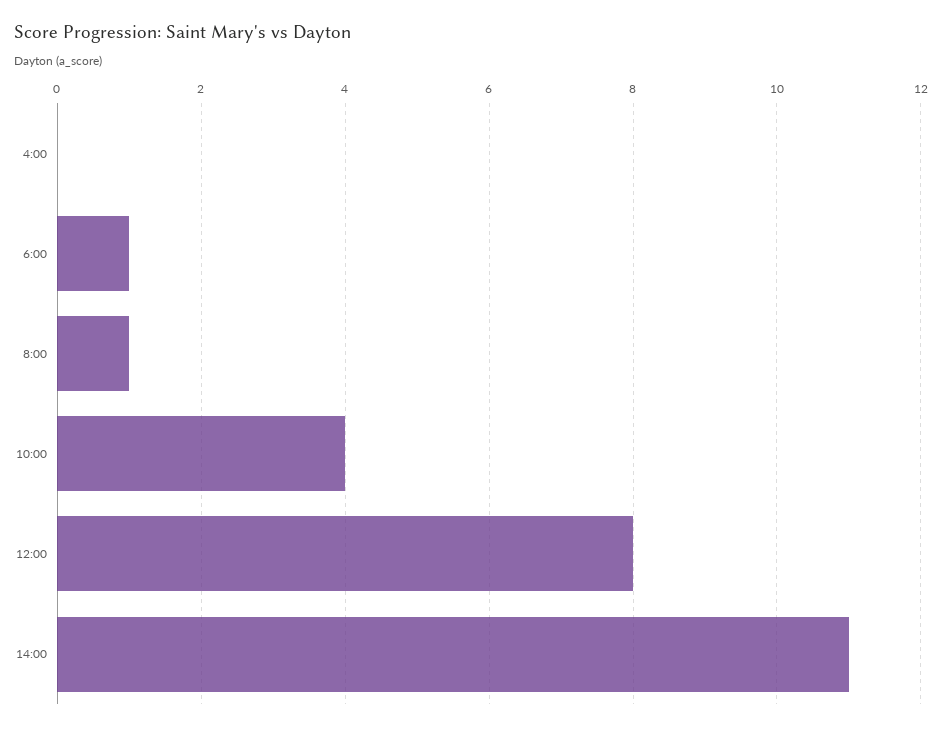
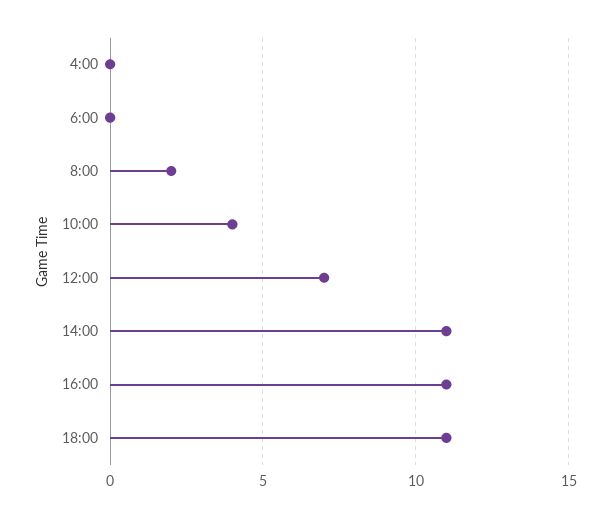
6:00: 1 -> 0
8:00: 1 -> 2
12:00: 8 -> 7
16:00: none -> 11
18:00: none -> 11

